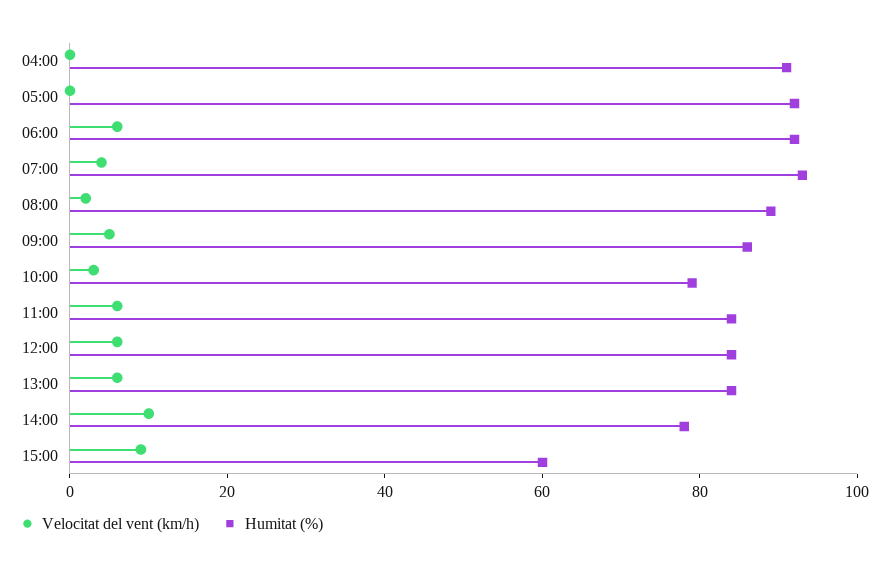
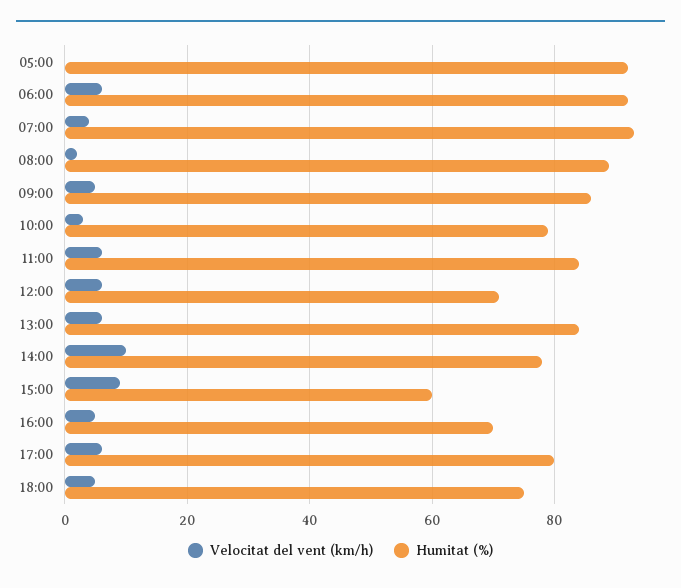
Velocitat del vent (km/h), 04:00: 0 -> none
Humitat (%), 04:00: 90 -> none
Humitat (%), 12:00: 85 -> 70
Velocitat del vent (km/h), 16:00: none -> 5
Humitat (%), 16:00: none -> 70
Velocitat del vent (km/h), 17:00: none -> 5
Humitat (%), 17:00: none -> 80
Velocitat del vent (km/h), 18:00: none -> 5
Humitat (%), 18:00: none -> 75

